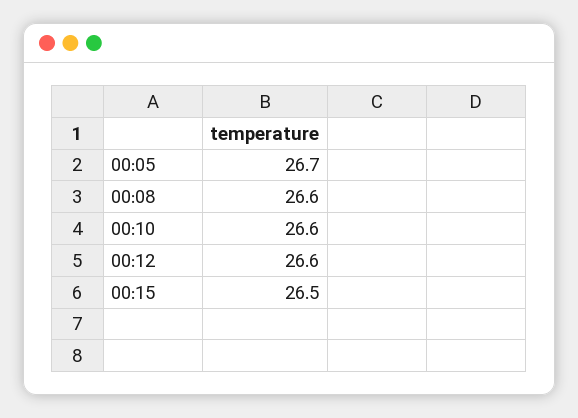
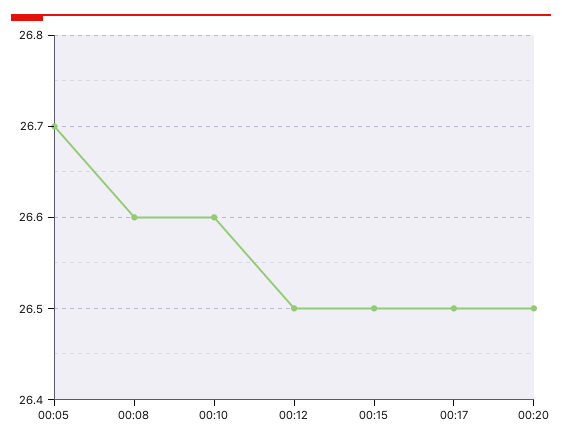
00:12: 26.6 -> 26.5
00:17: none -> 26.5
00:20: none -> 26.5

